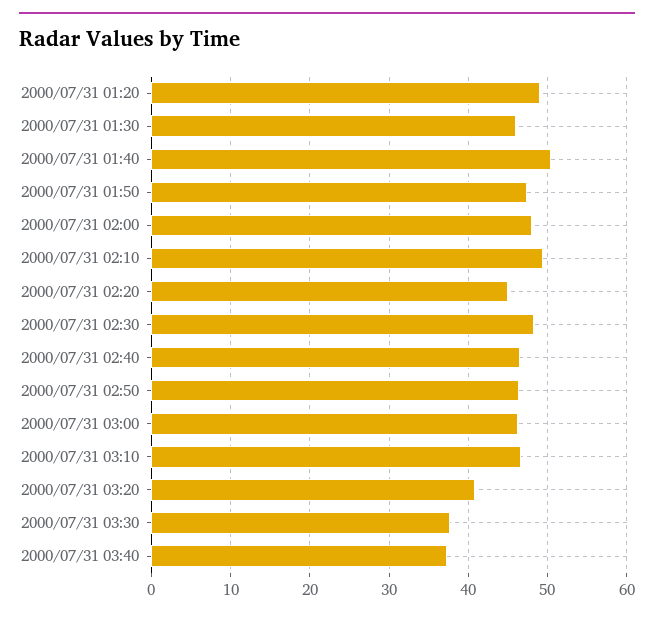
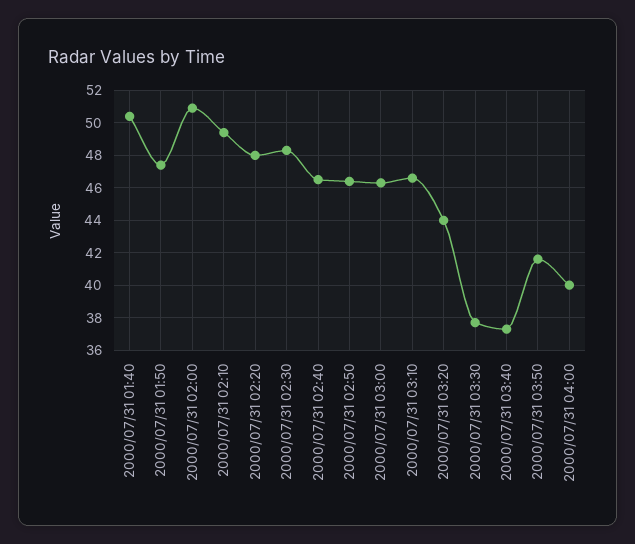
2000/07/31 01:20: 49 -> none
2000/07/31 01:30: 46 -> none
2000/07/31 02:00: 48 -> 51
2000/07/31 02:20: 45 -> 48
2000/07/31 03:20: 41 -> 44
2000/07/31 03:50: none -> 41.5
2000/07/31 04:00: none -> 40

